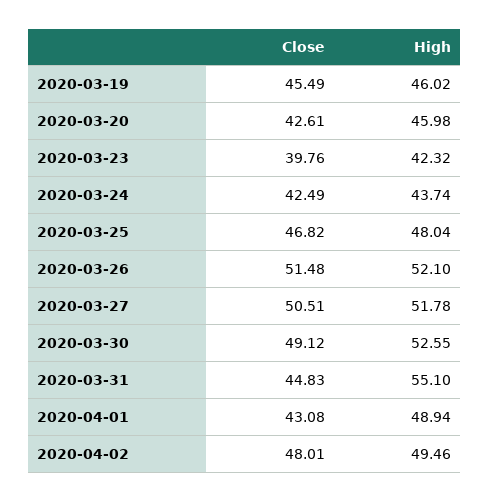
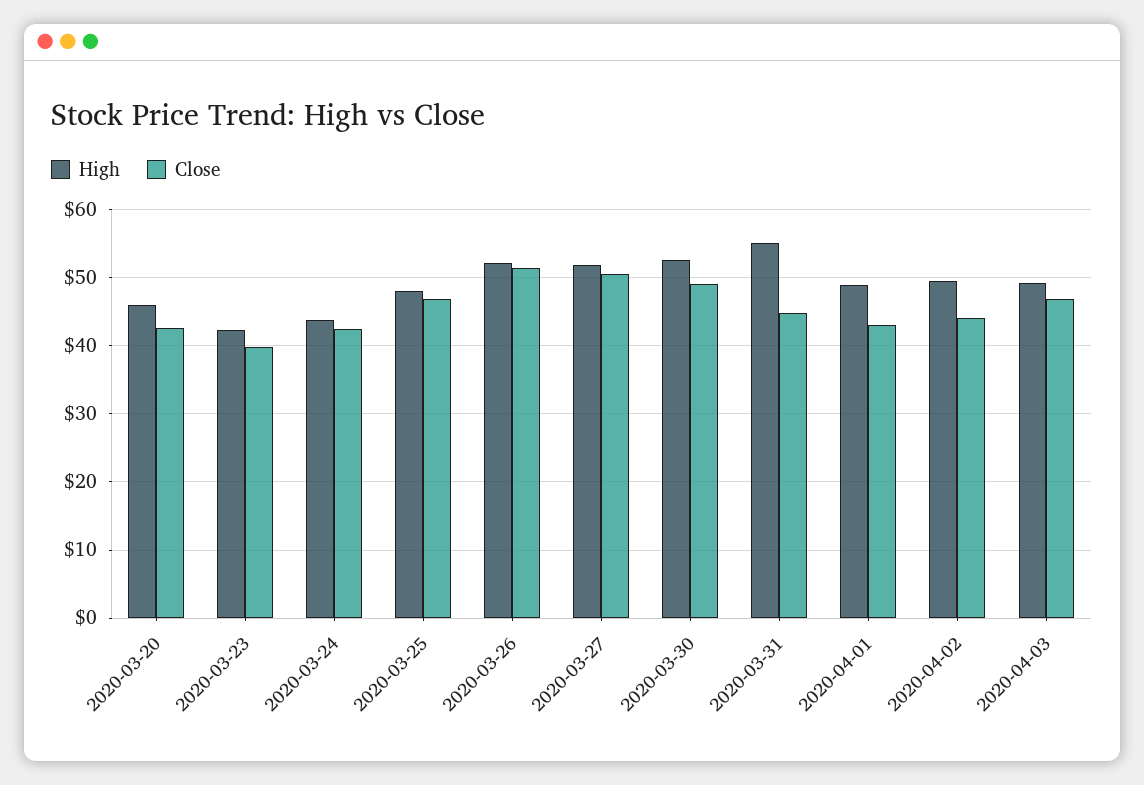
Close, 2020-03-19: 45.49 -> none
High, 2020-03-19: 46.02 -> none
Close, 2020-04-02: 48.01 -> 44
High, 2020-04-03: none -> 49
Close, 2020-04-03: none -> 47

